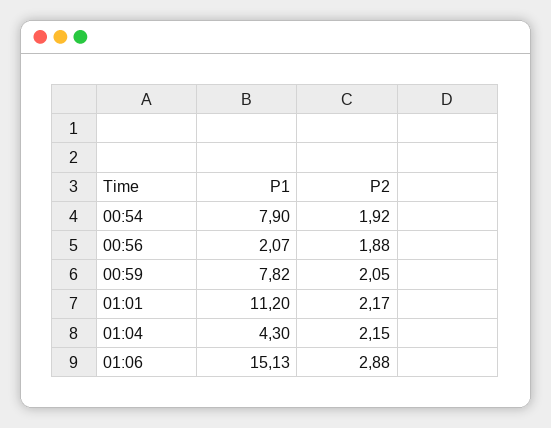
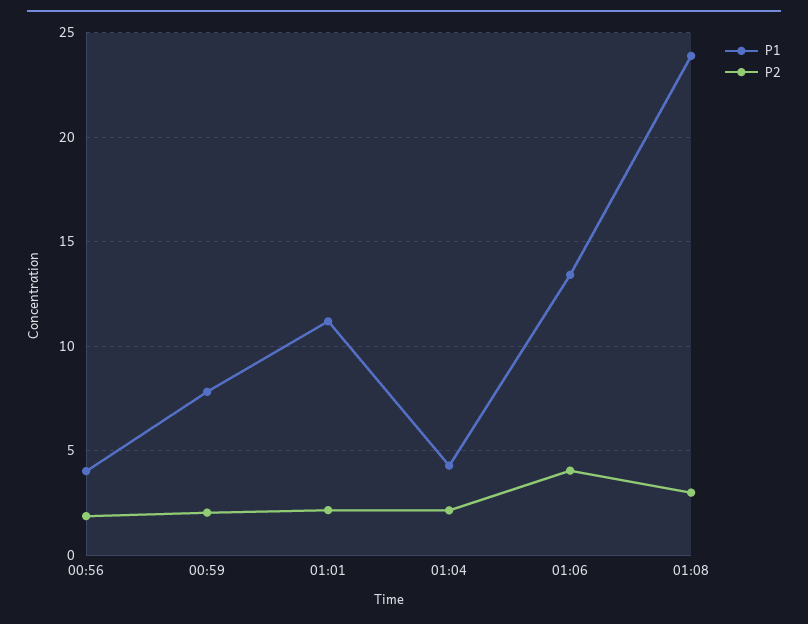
P1, 00:54: 7.9 -> none
P2, 00:54: 1.92 -> none
P1, 00:56: 2.07 -> 4
P1, 01:06: 15.13 -> 13.5
P2, 01:06: 2.88 -> 4
P1, 01:08: none -> 24
P2, 01:08: none -> 3

